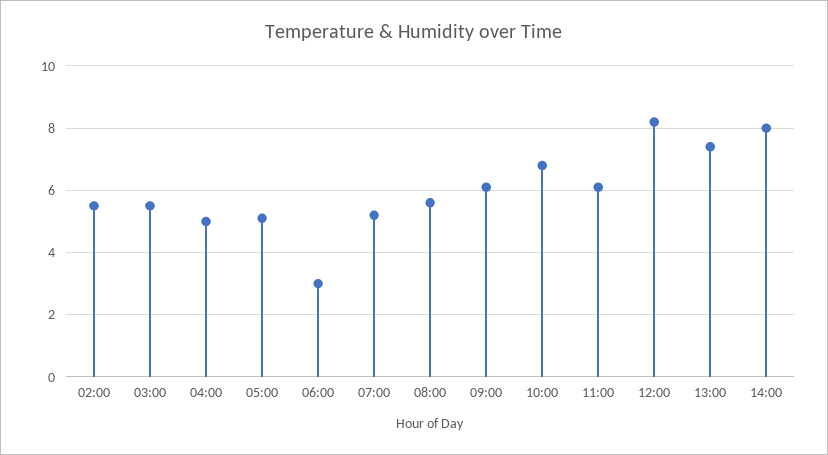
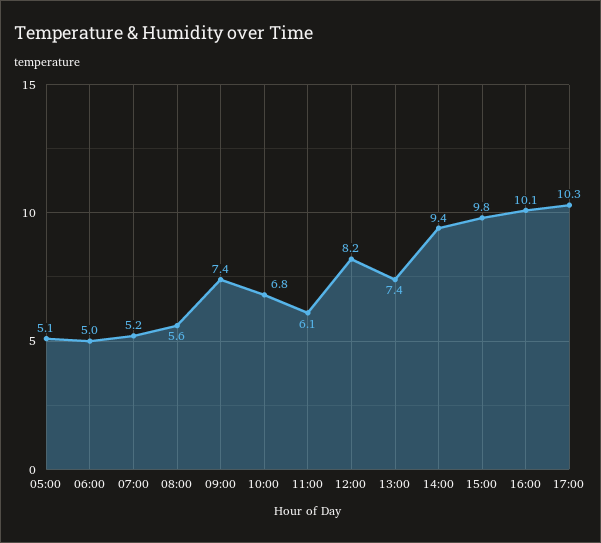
02:00: 5.5 -> none
03:00: 5.5 -> none
04:00: 5 -> none
06:00: 3 -> 5
09:00: 6 -> 7.4
14:00: 8 -> 9.4
15:00: none -> 9.8
16:00: none -> 10.1
17:00: none -> 10.3

